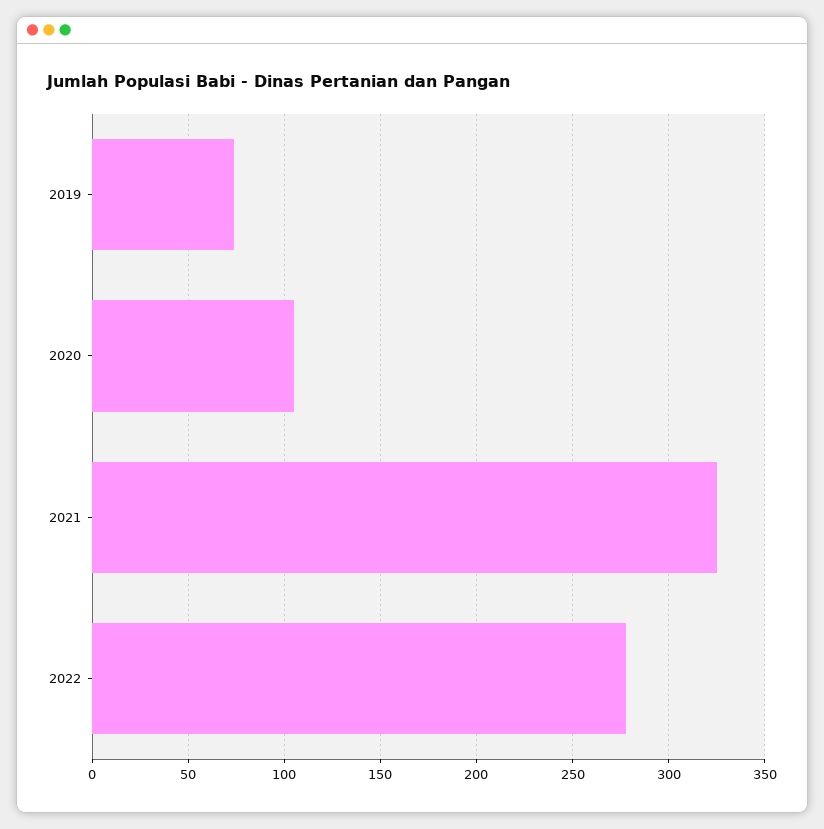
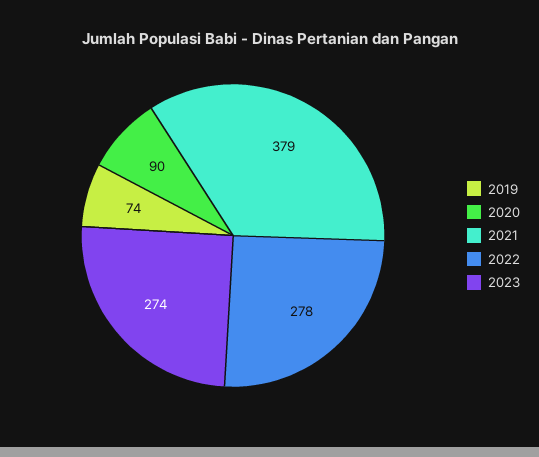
2020: 105 -> 90
2021: 325 -> 379
2023: none -> 274

